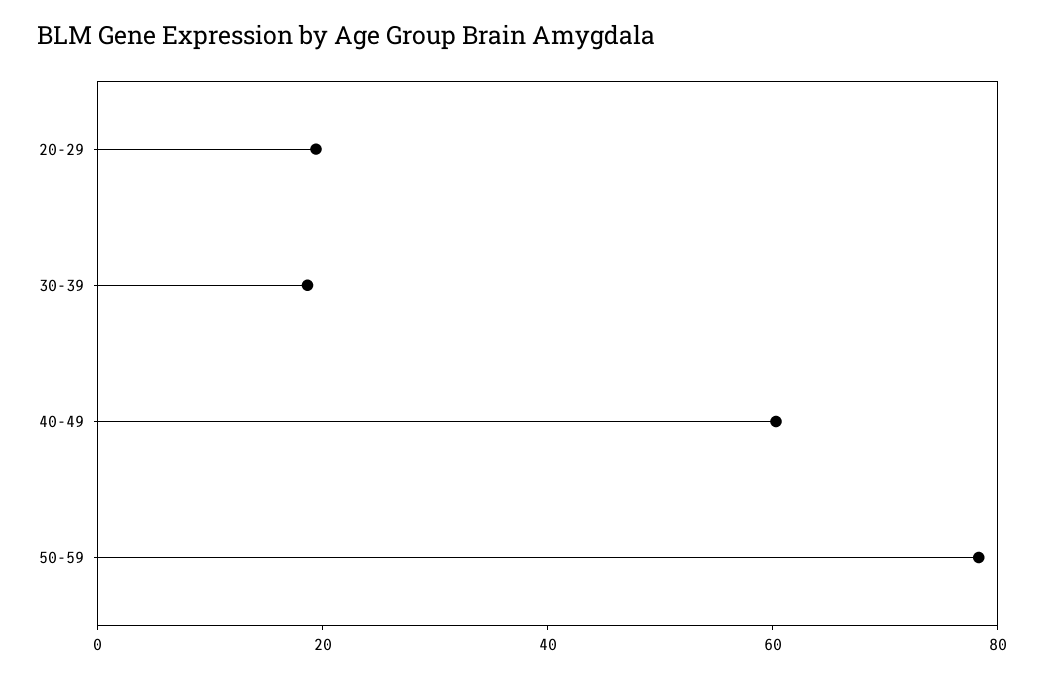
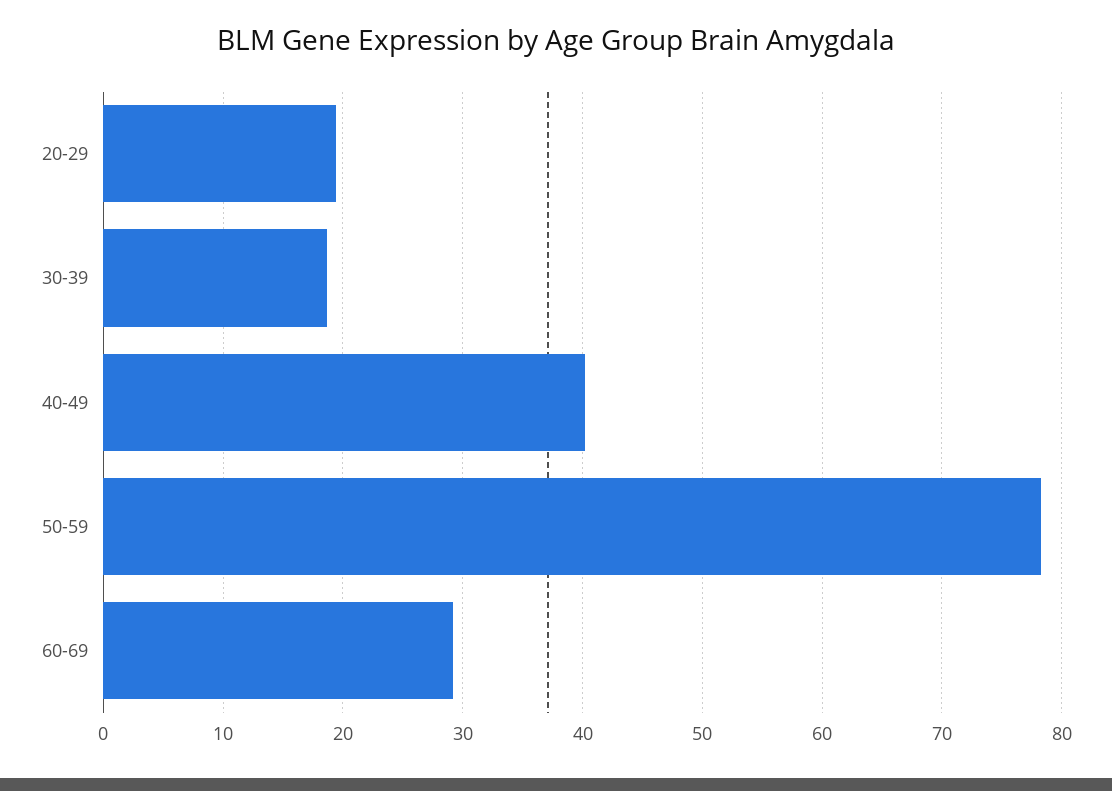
40-49: 60 -> 40
60-69: none -> 29

